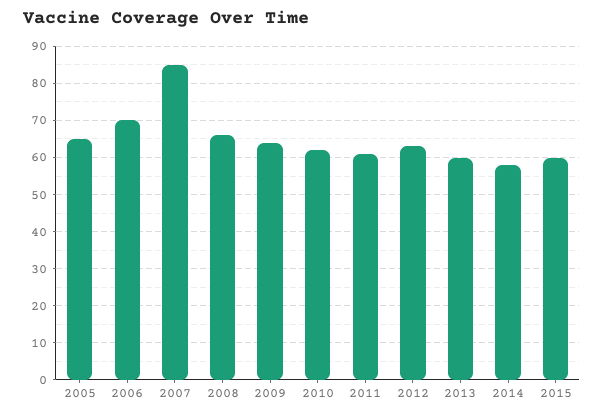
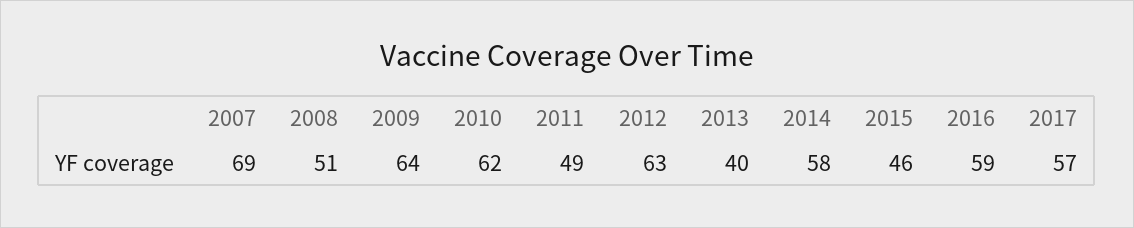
2005: 65 -> none
2006: 70 -> none
2007: 85 -> 69
2008: 65 -> 51
2011: 60 -> 49
2013: 60 -> 40
2015: 60 -> 46
2016: none -> 59
2017: none -> 57

